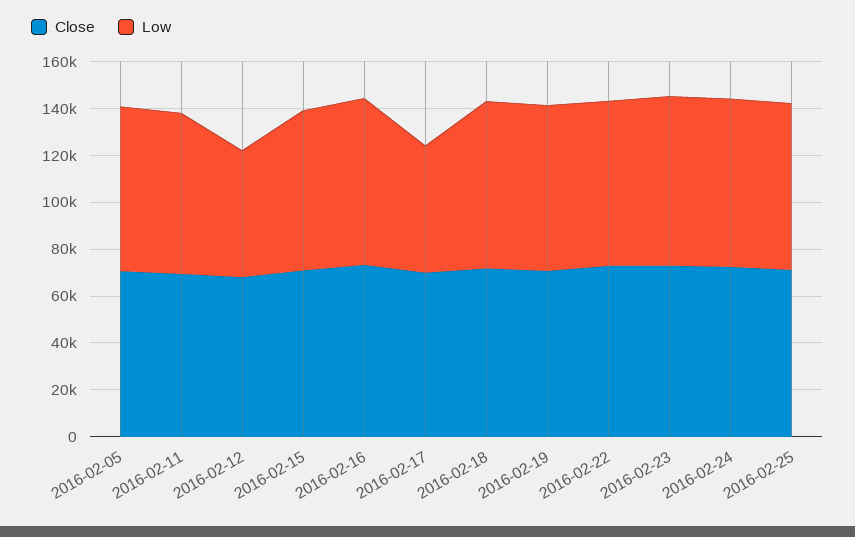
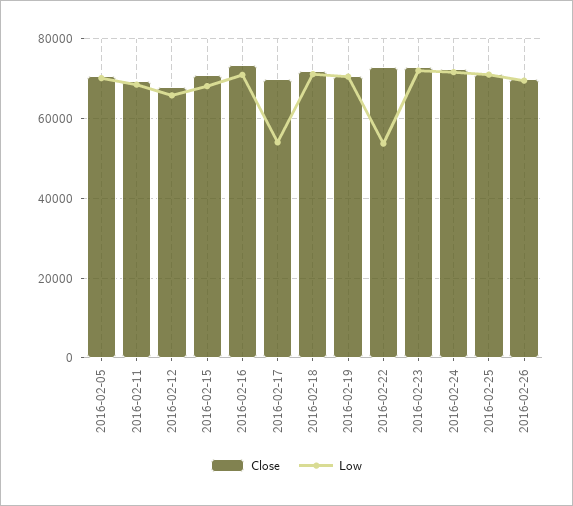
Low, 2016-02-12: 55000 -> 66000
Low, 2016-02-22: 70000 -> 54000
Close, 2016-02-26: none -> 70000
Low, 2016-02-26: none -> 70000

